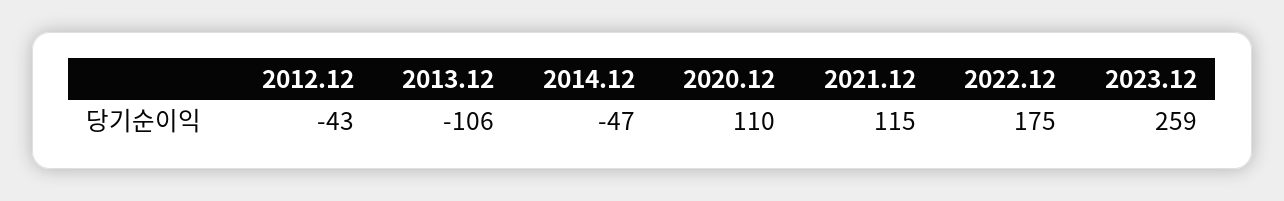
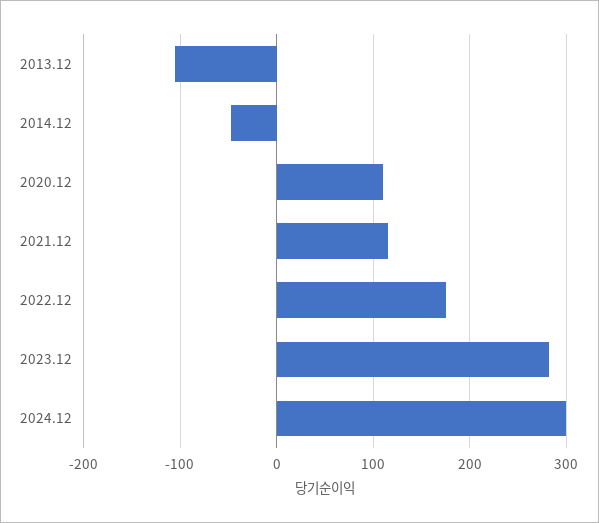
2012.12: -43 -> none
2023.12: 259 -> 280
2024.12: none -> 300

